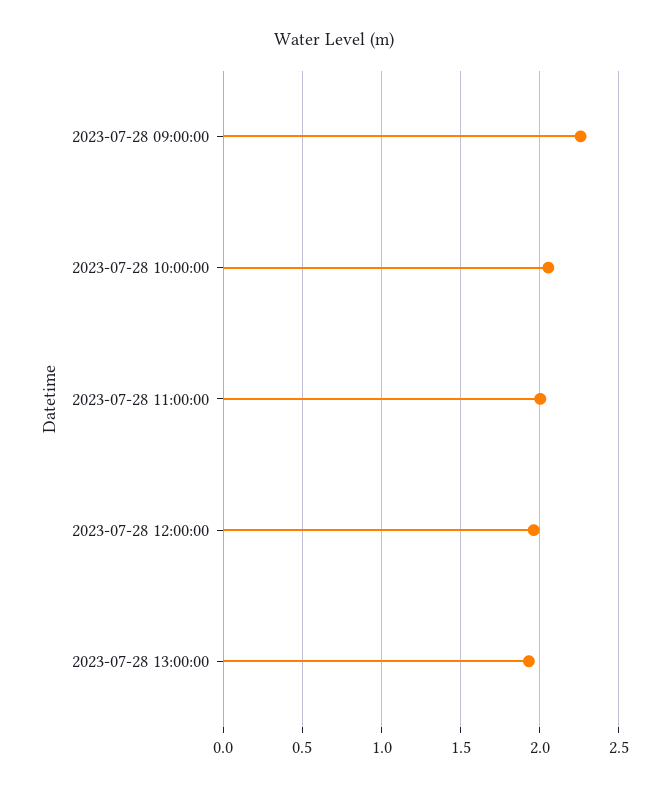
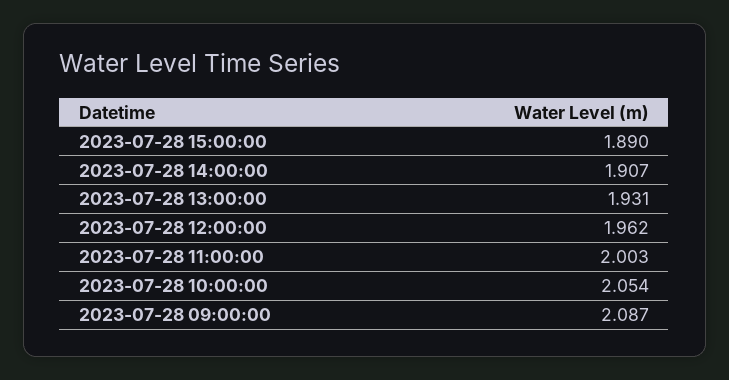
2023-07-28 09:00:00: 2.25 -> 2.087
2023-07-28 15:00:00: none -> 1.89
2023-07-28 14:00:00: none -> 1.907

